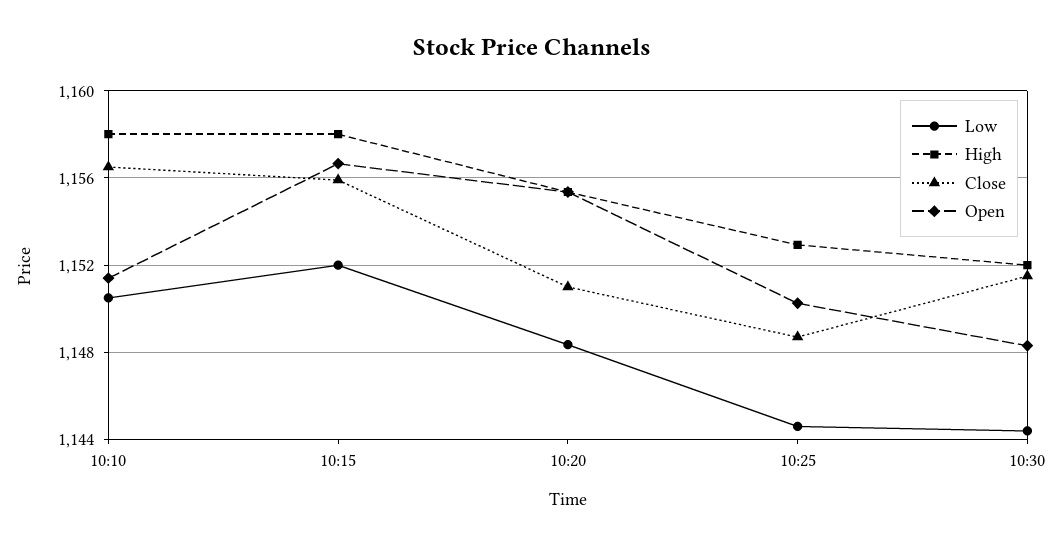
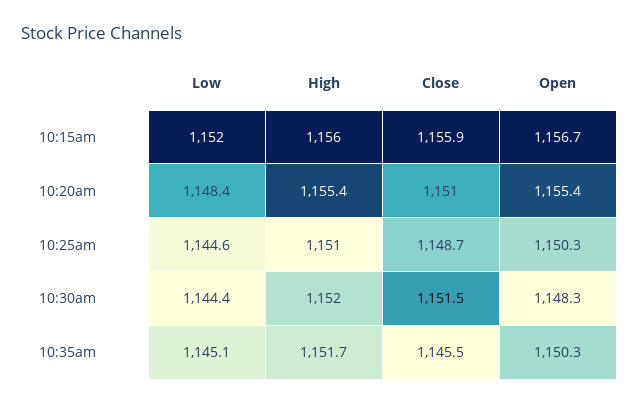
Low, 10:10: 1150.5 -> none
High, 10:10: 1158 -> none
Close, 10:10: 1156.5 -> none
Open, 10:10: 1151.5 -> none
High, 10:15: 1158 -> 1156
High, 10:25: 1153 -> 1151
Low, 10:35am: none -> 1145.1
High, 10:35am: none -> 1151.7
Close, 10:35am: none -> 1145.5
Open, 10:35am: none -> 1150.3

